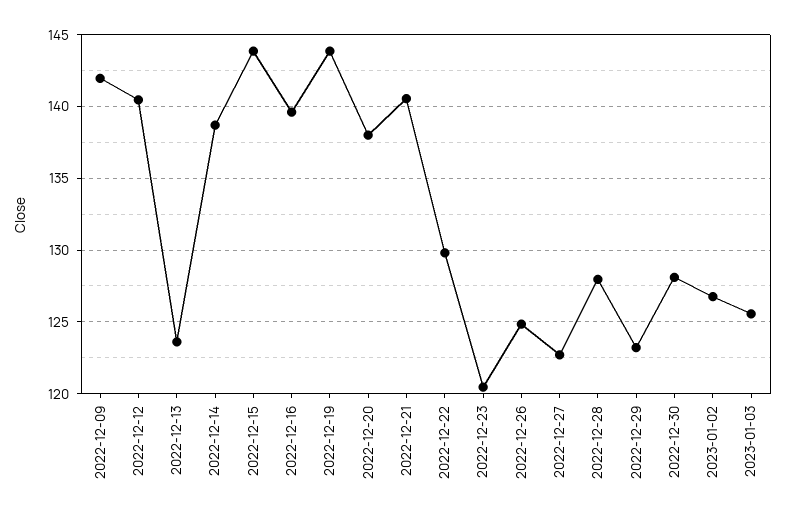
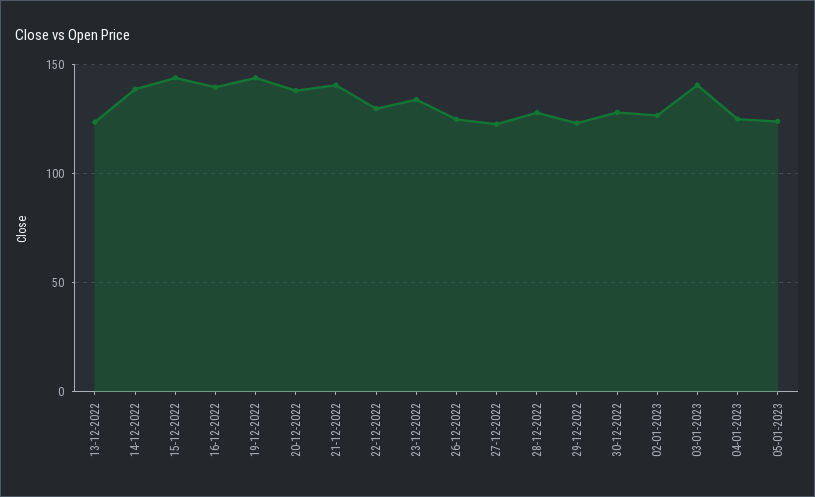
2022-12-09: 142 -> none
2022-12-12: 140.5 -> none
2022-12-23: 120.5 -> 135
2023-01-03: 125.5 -> 140
04-01-2023: none -> 125
05-01-2023: none -> 125

